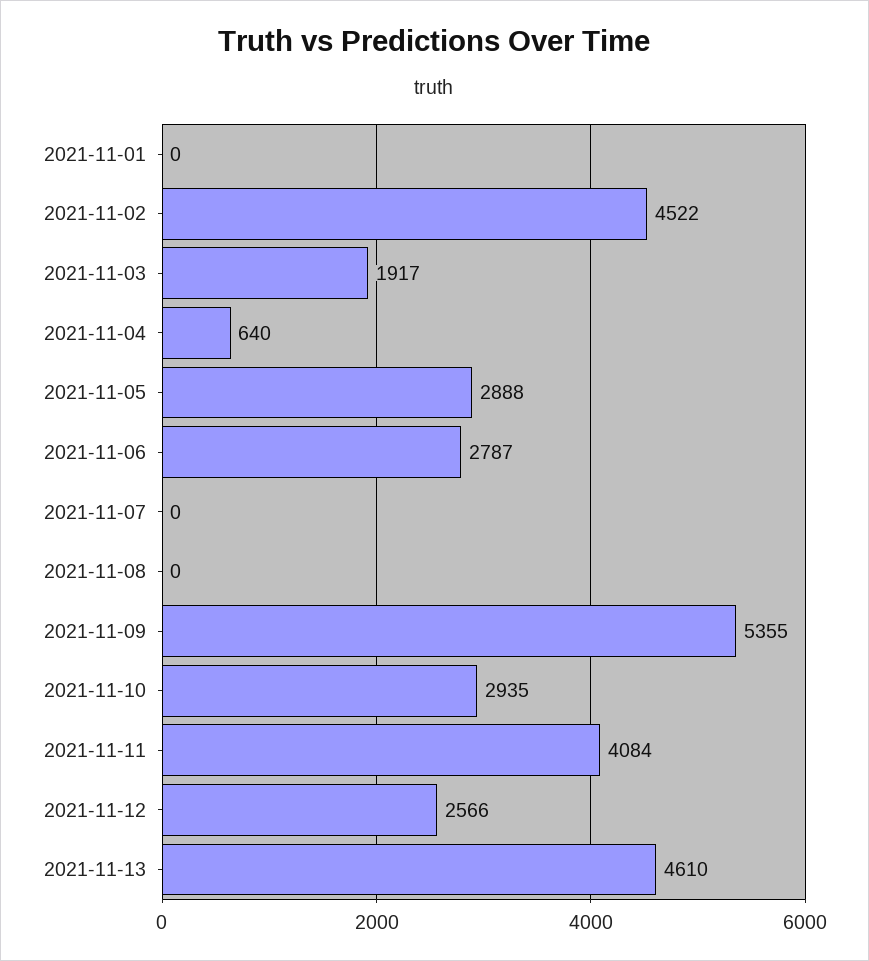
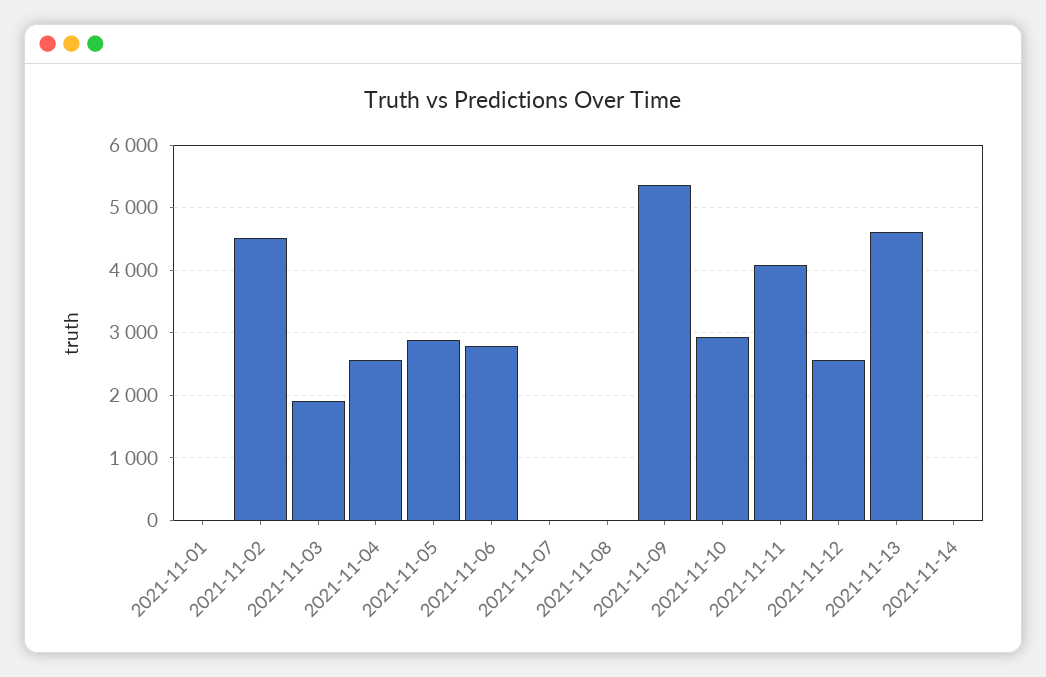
2021-11-04: 640 -> 2600
2021-11-14: none -> 0

